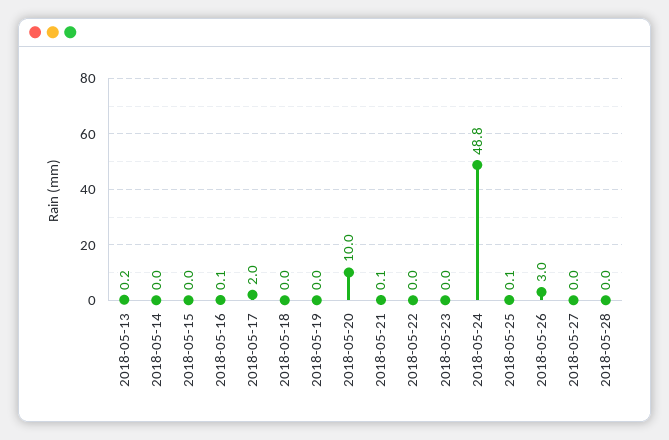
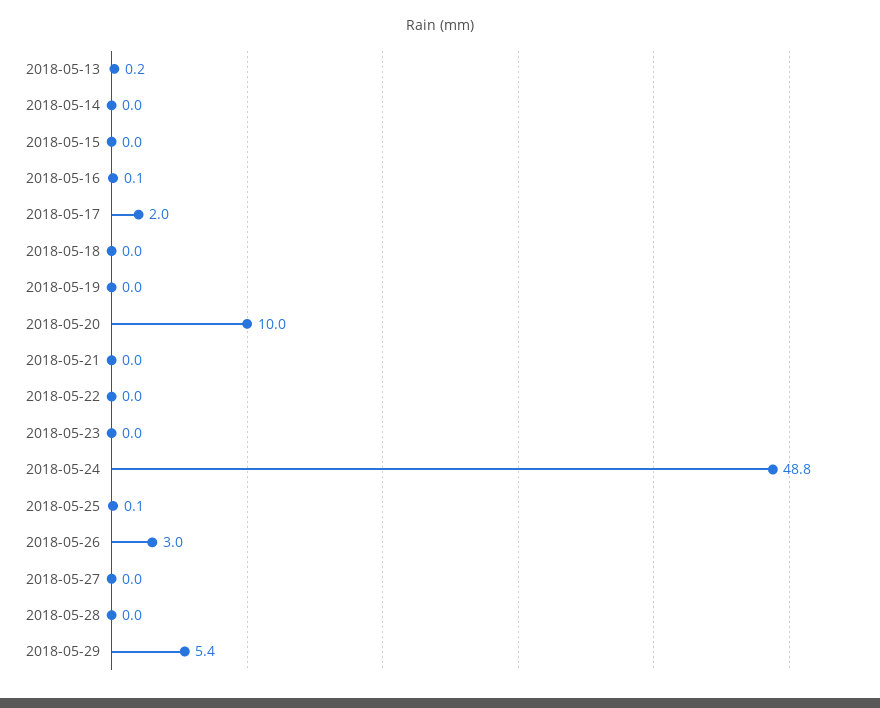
2018-05-21: 0.1 -> 0
2018-05-29: none -> 5.4

